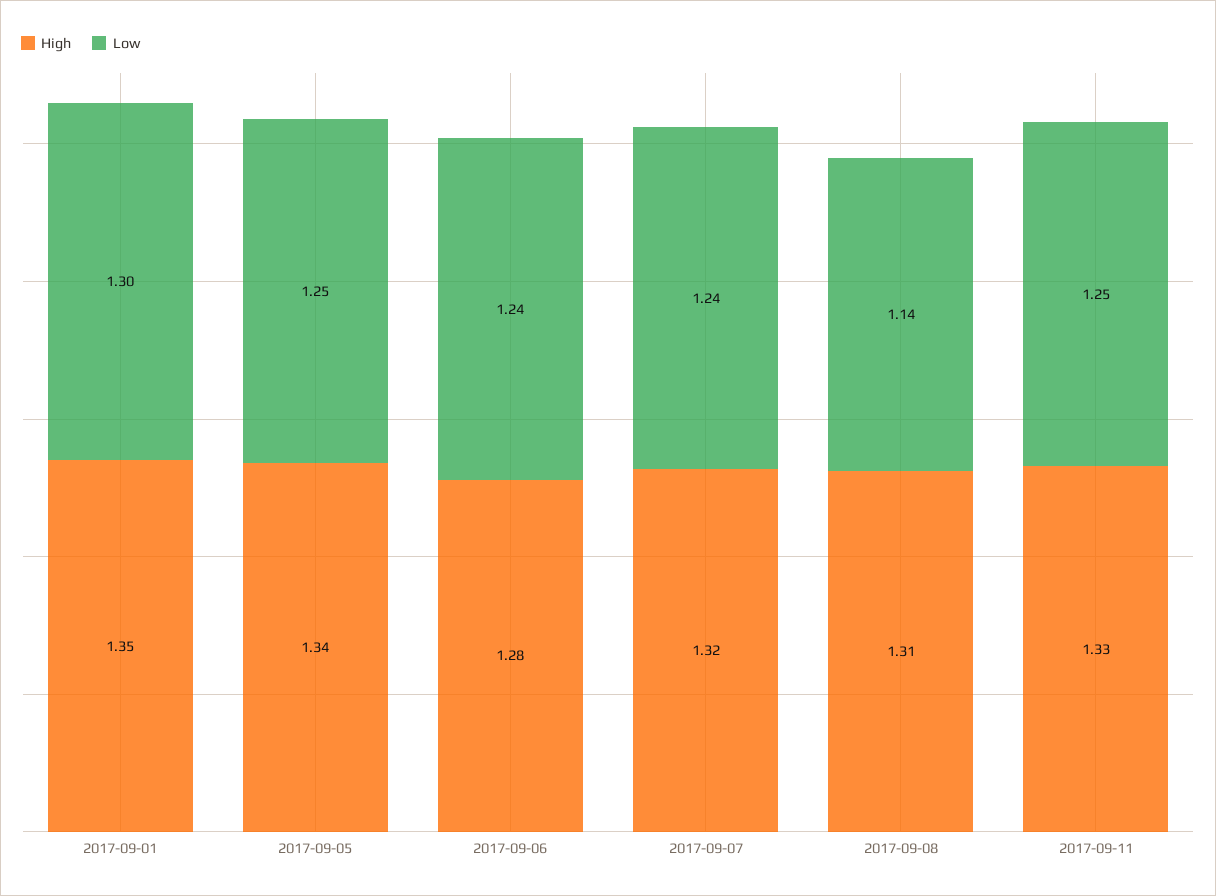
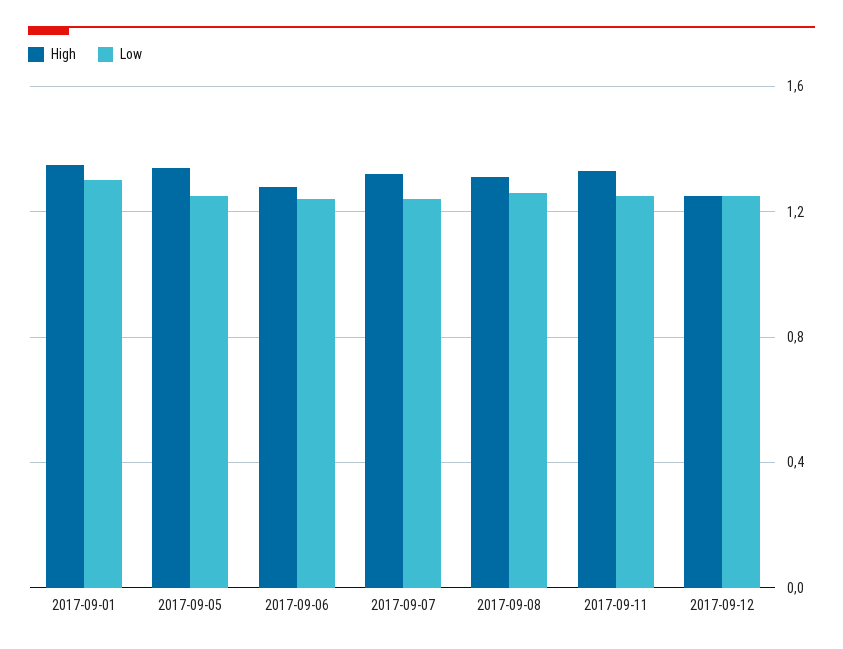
Low, 2017-09-08: 1.14 -> 1.25
High, 2017-09-12: none -> 1.25
Low, 2017-09-12: none -> 1.25

